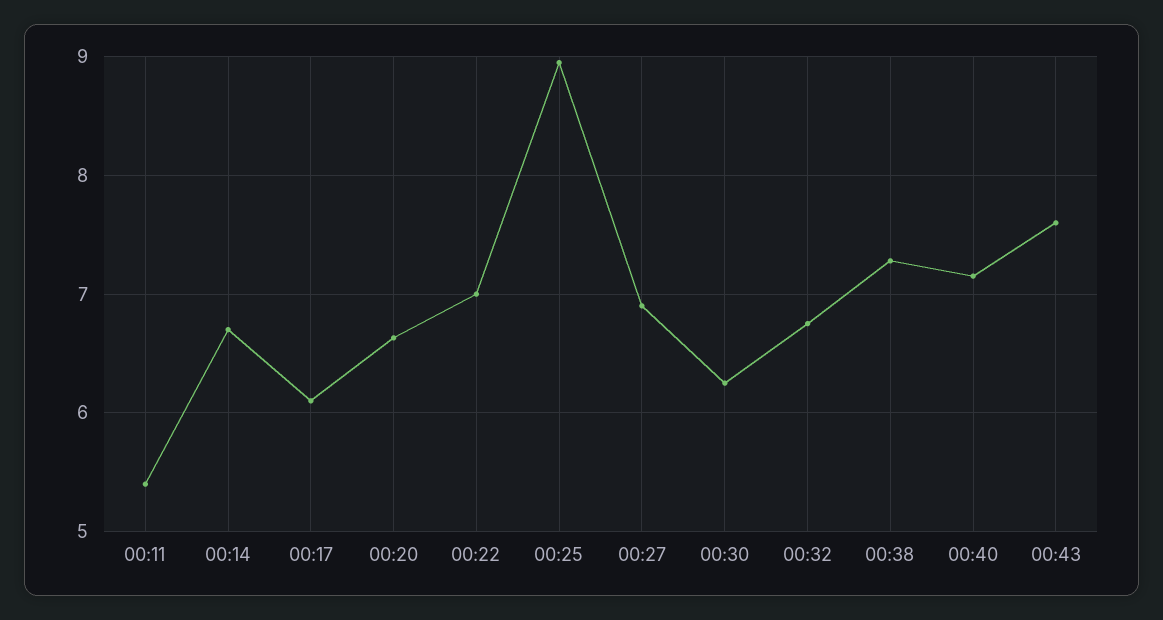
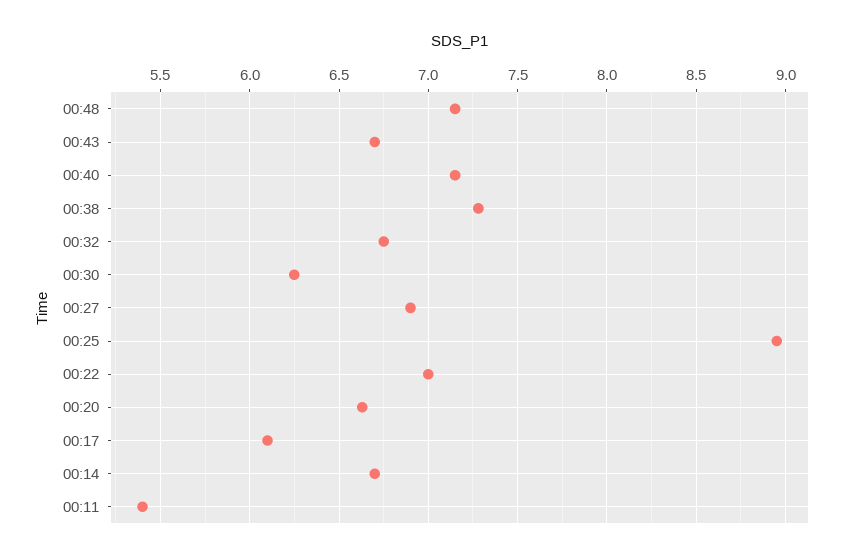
00:43: 7.6 -> 6.7
00:48: none -> 7.15

